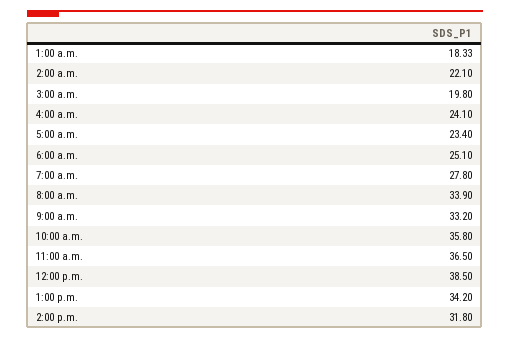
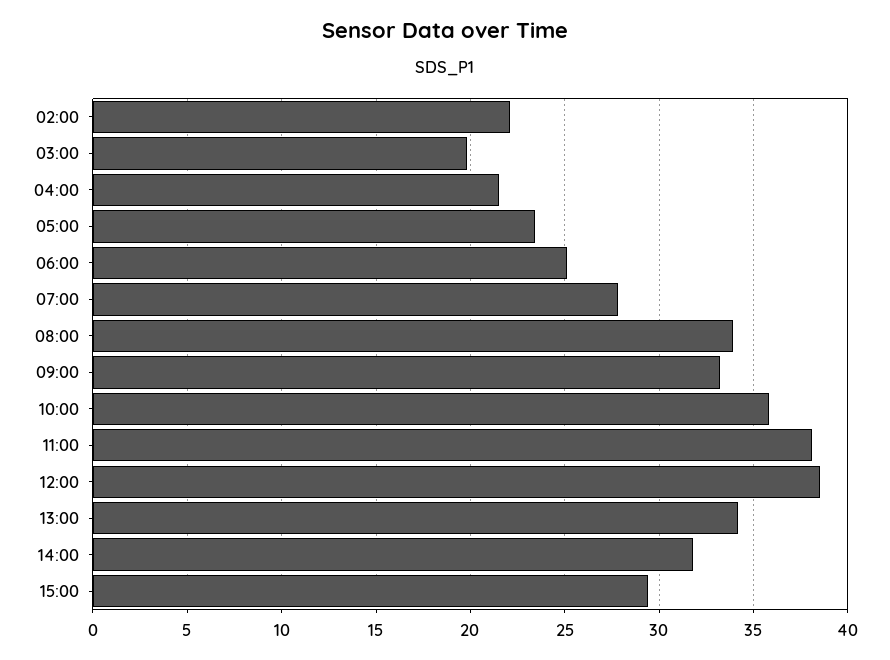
1:00 a.m.: 18.33 -> none
4:00 a.m.: 24.1 -> 21.5
11:00 a.m.: 36.5 -> 38
15:00: none -> 29.5

